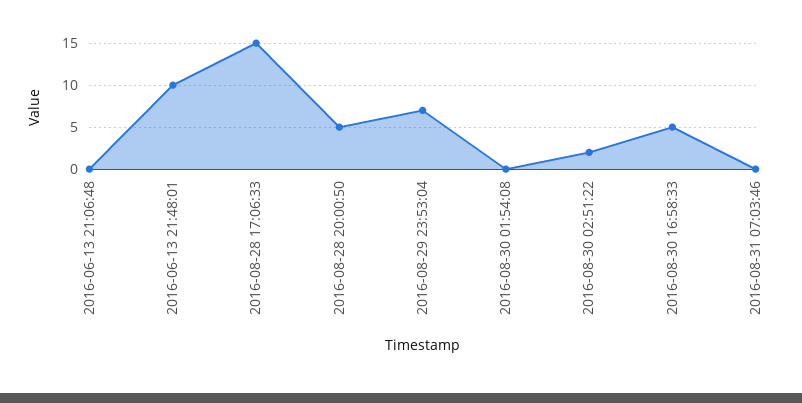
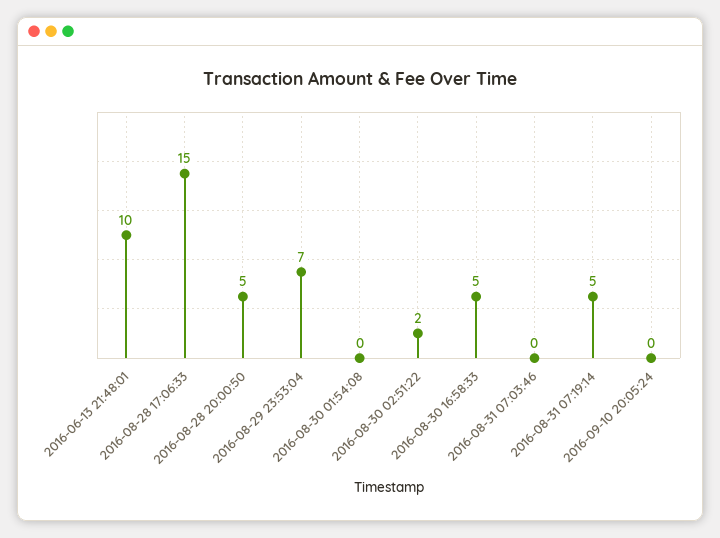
2016-06-13 21:06:48: 0 -> none
2016-08-31 07:19:14: none -> 5
2016-09-10 20:05:24: none -> 0

